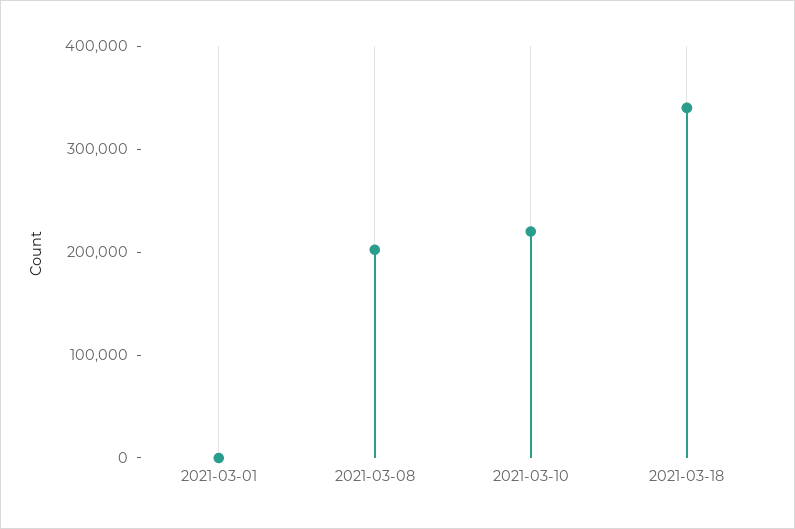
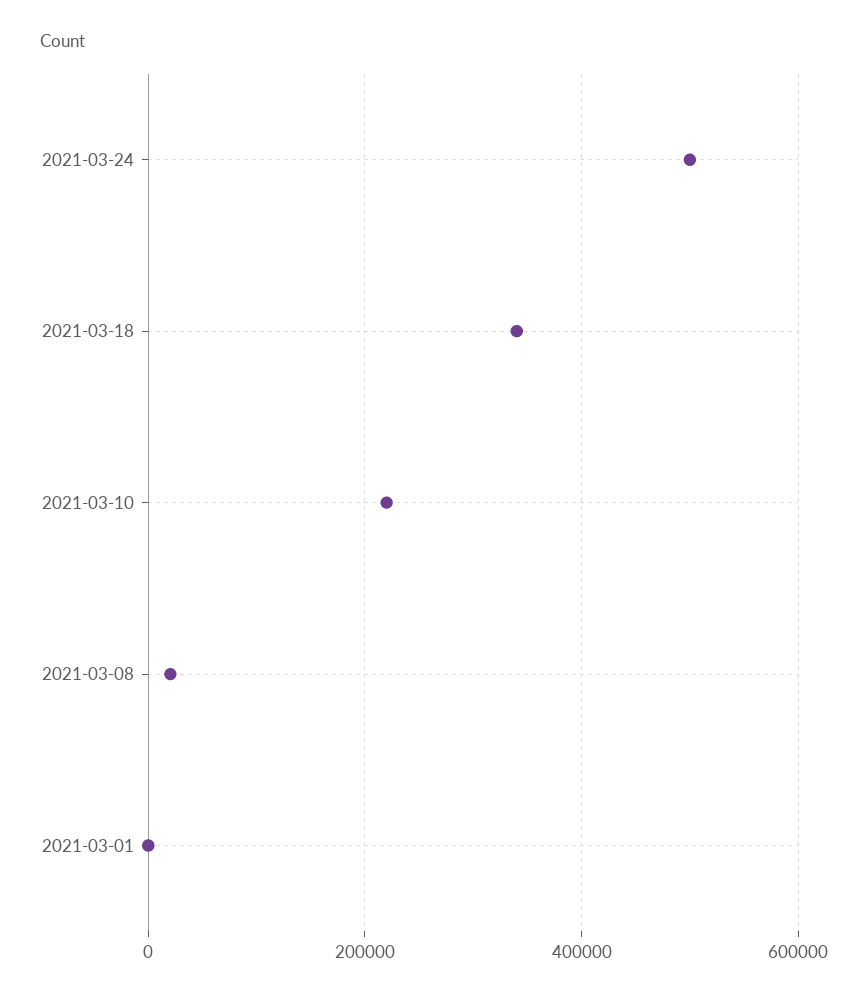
2021-03-08: 200000 -> 20000
2021-03-24: none -> 500000

